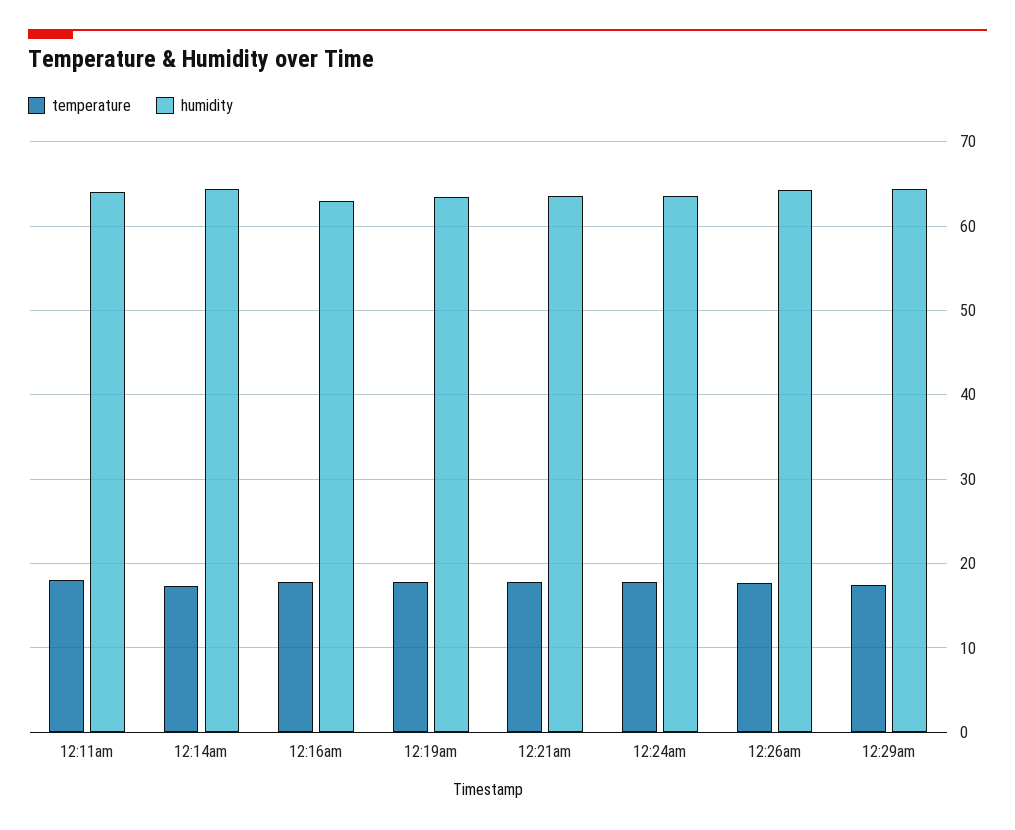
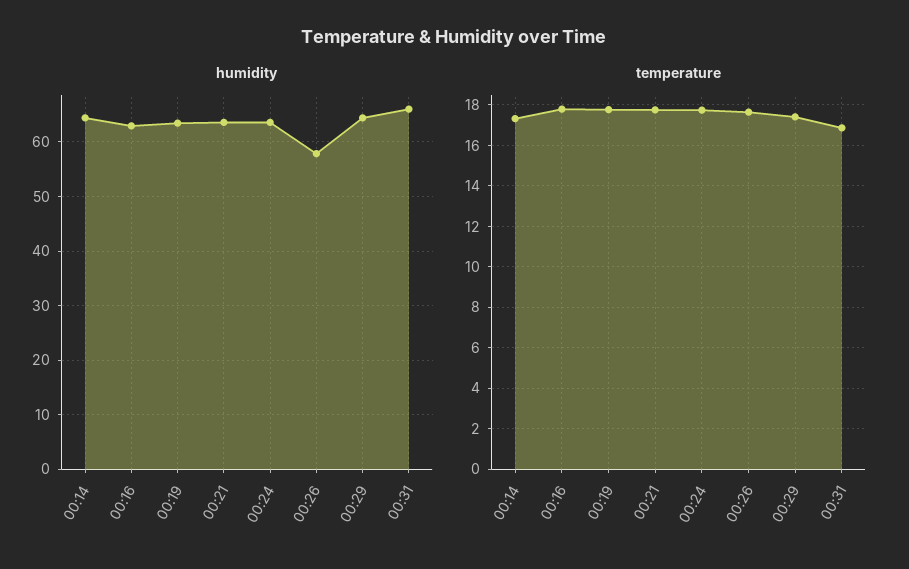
temperature, 12:11am: 18 -> none
humidity, 12:11am: 64 -> none
humidity, 12:26am: 64 -> 58
humidity, 00:31: none -> 66
temperature, 00:31: none -> 17

